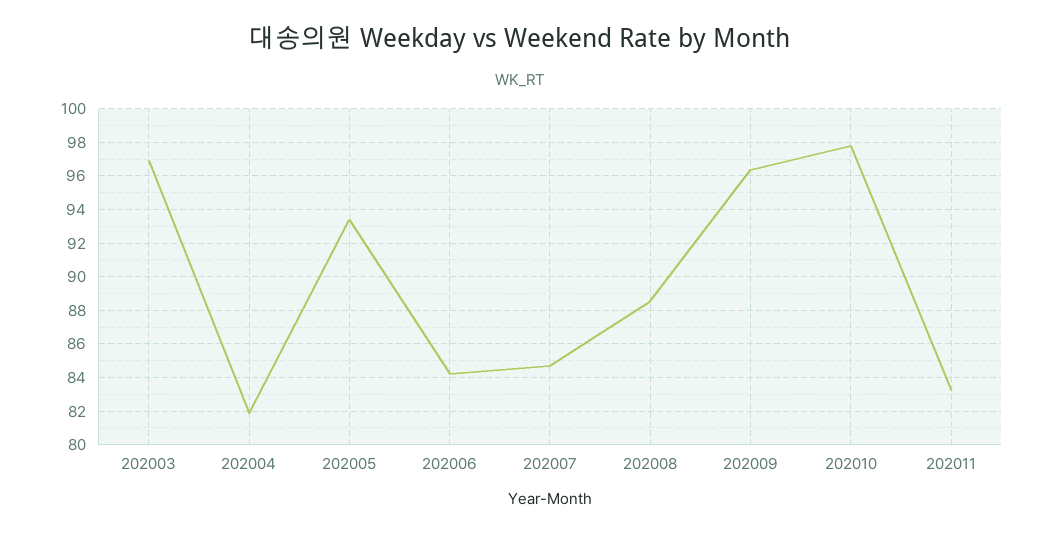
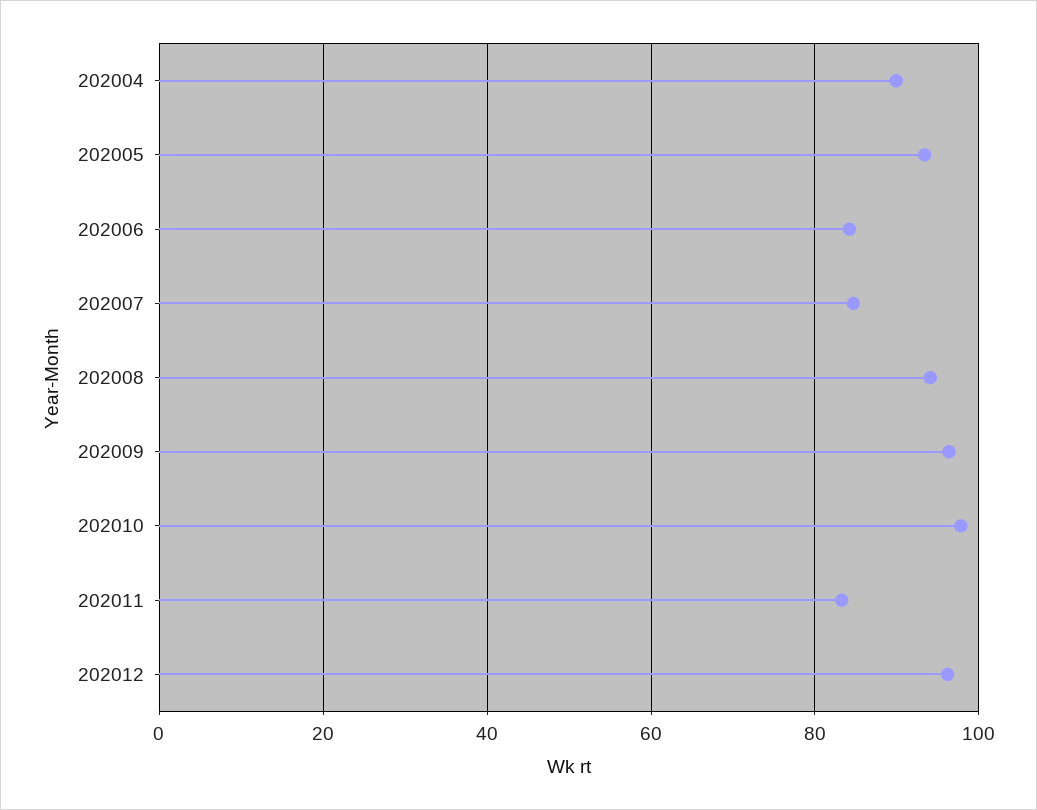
202003: 97 -> none
202004: 82 -> 90
202008: 88.5 -> 94
202012: none -> 96

